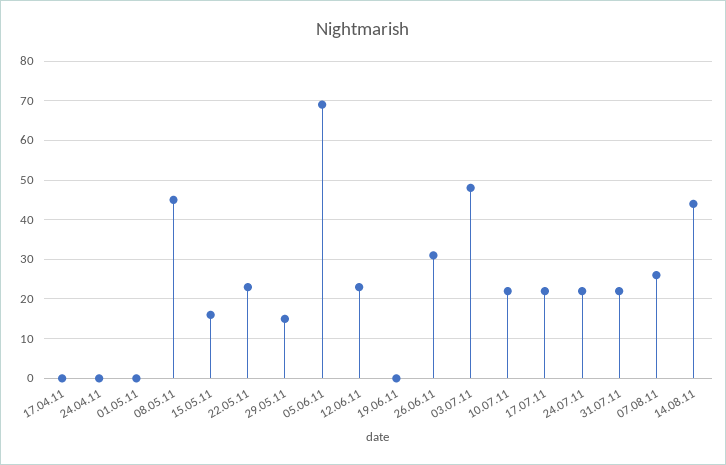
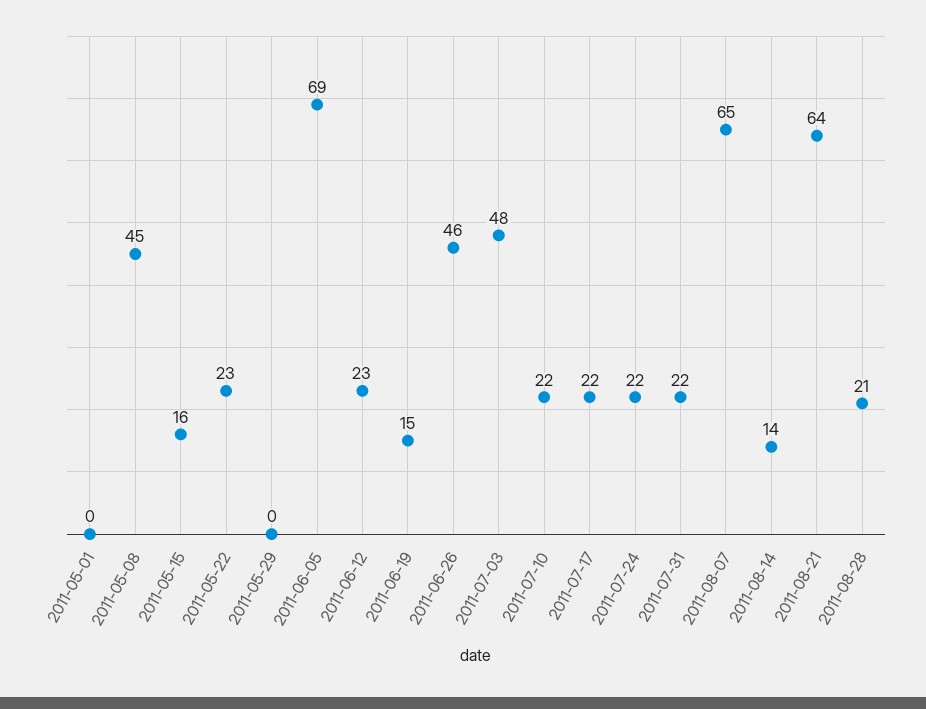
17.04.11: 0 -> none
24.04.11: 0 -> none
29.05.11: 15 -> 0
19.06.11: 0 -> 15
26.06.11: 30 -> 46
07.08.11: 25 -> 65
14.08.11: 45 -> 14
2011-08-21: none -> 64
2011-08-28: none -> 21

